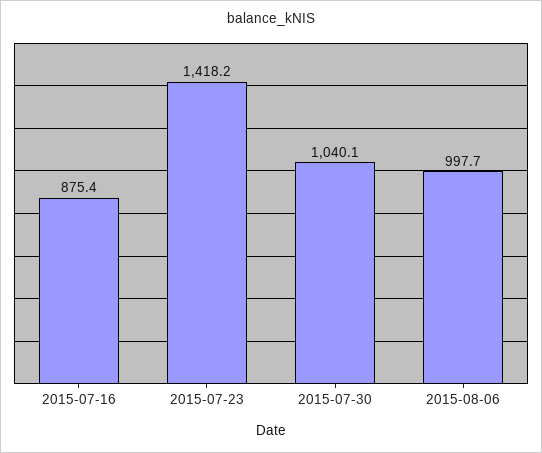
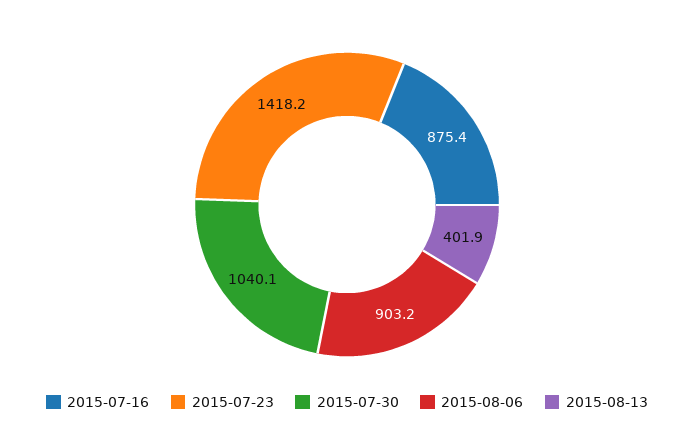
2015-08-06: 997.7 -> 903.2
2015-08-13: none -> 401.9

